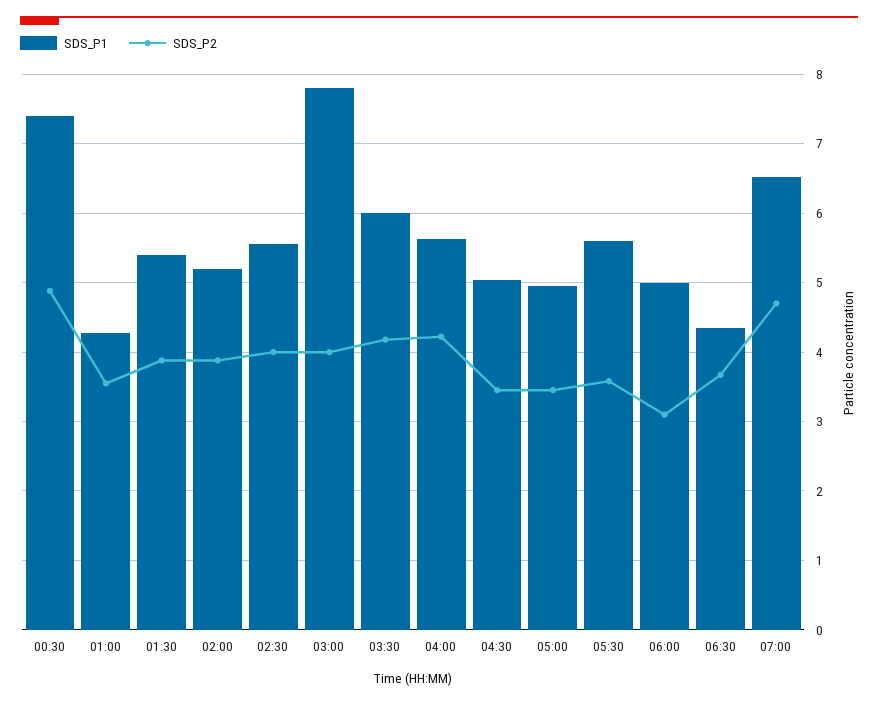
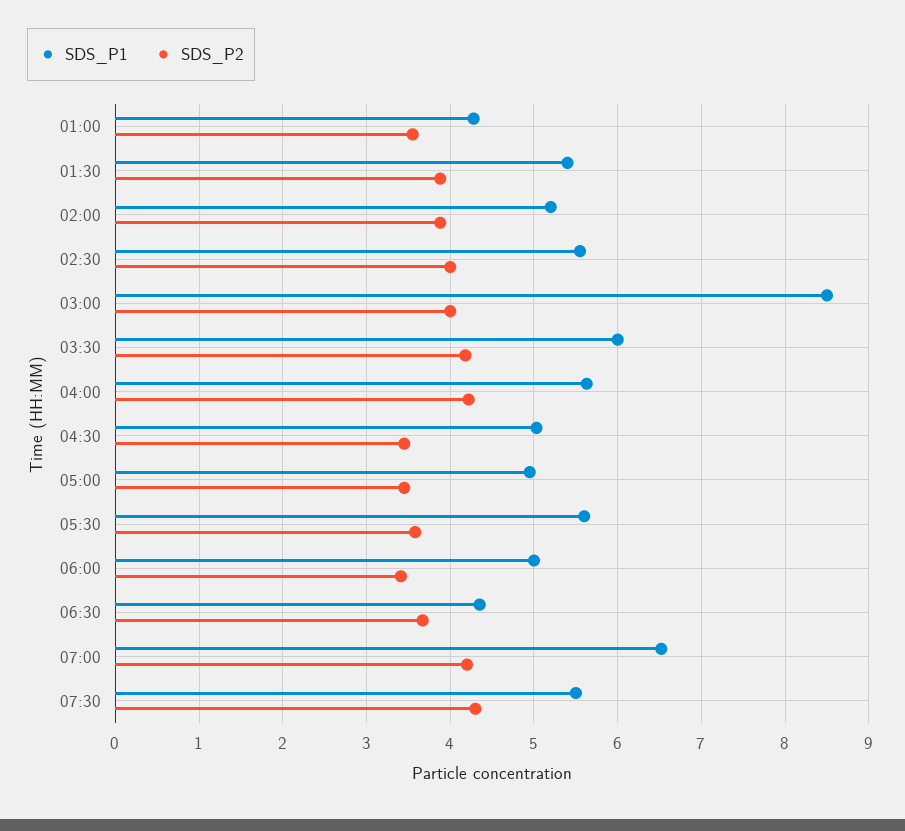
SDS_P1, 00:30: 7.4 -> none
SDS_P2, 00:30: 4.9 -> none
SDS_P1, 03:00: 7.8 -> 8.5
SDS_P2, 06:00: 3.1 -> 3.4
SDS_P2, 07:00: 4.7 -> 4.2
SDS_P1, 07:30: none -> 5.5
SDS_P2, 07:30: none -> 4.3

